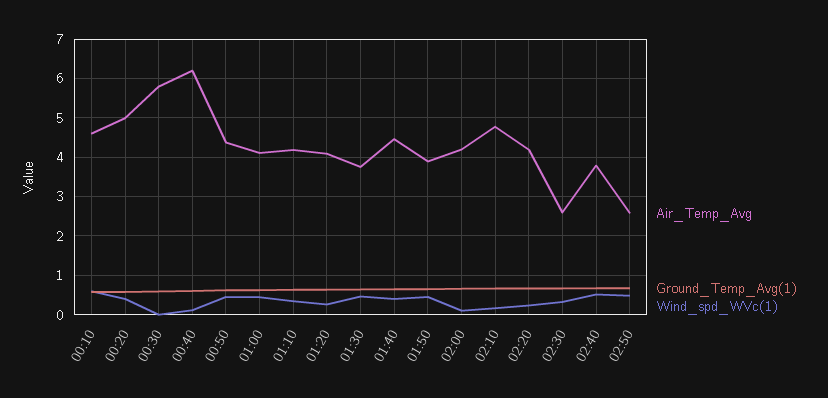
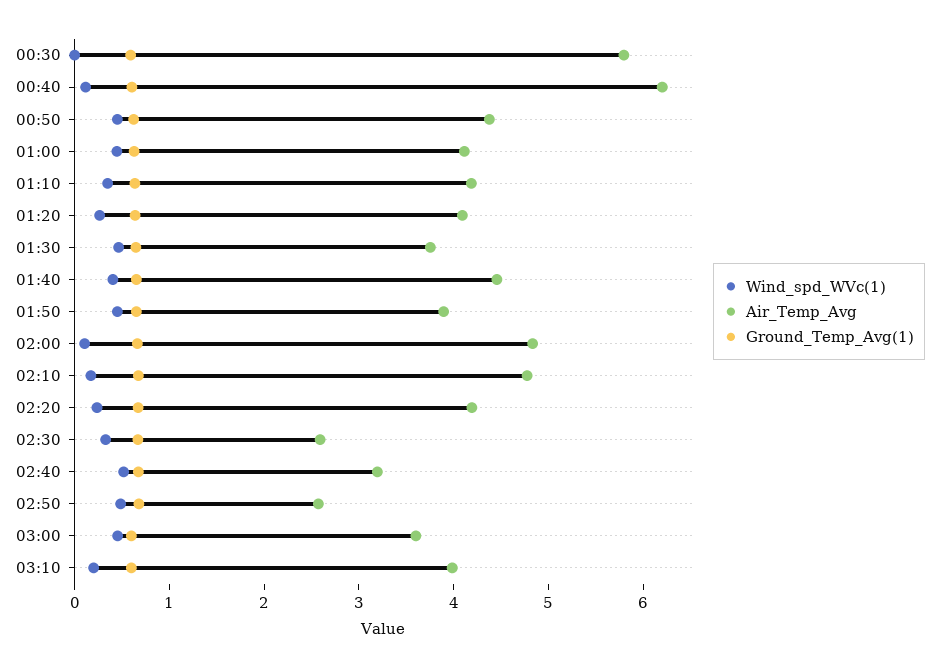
Air_Temp_Avg, 00:10: 4.6 -> none
Ground_Temp_Avg(1), 00:10: 0.6 -> none
Wind_spd_WVc(1), 00:10: 0.6 -> none
Air_Temp_Avg, 00:20: 5 -> none
Ground_Temp_Avg(1), 00:20: 0.6 -> none
Wind_spd_WVc(1), 00:20: 0.4 -> none
Air_Temp_Avg, 02:00: 4.2 -> 4.8
Air_Temp_Avg, 02:40: 3.8 -> 3.2
Wind_spd_WVc(1), 03:00: none -> 0.4
Air_Temp_Avg, 03:00: none -> 3.6
Ground_Temp_Avg(1), 03:00: none -> 0.6
Wind_spd_WVc(1), 03:10: none -> 0.2
Air_Temp_Avg, 03:10: none -> 4
Ground_Temp_Avg(1), 03:10: none -> 0.6

